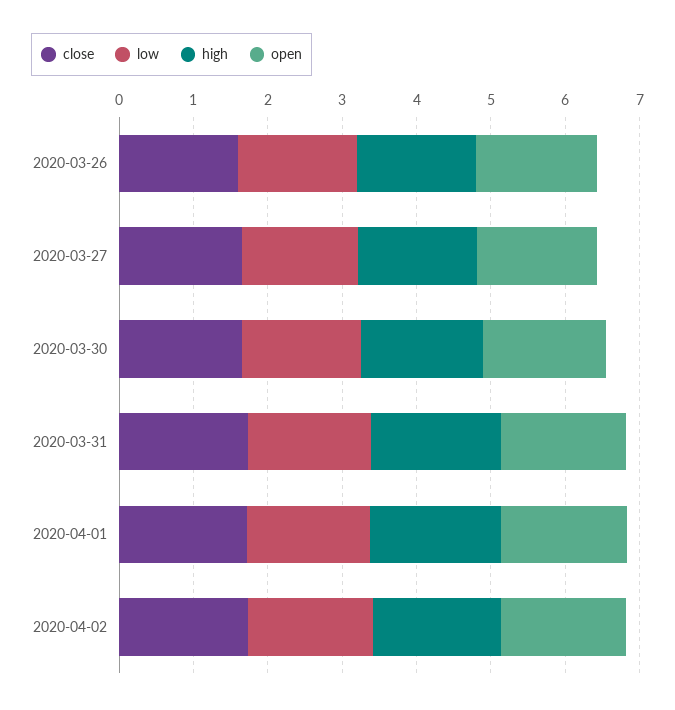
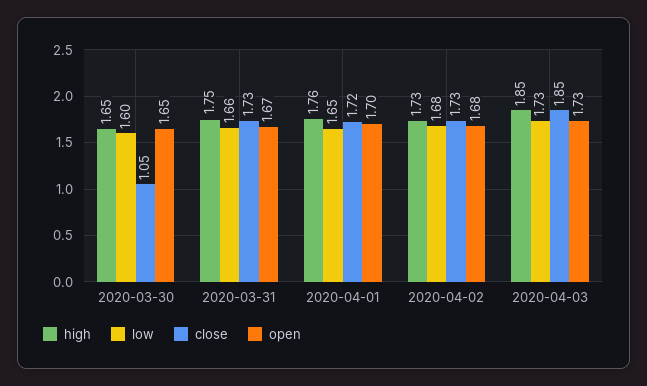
close, 2020-03-26: 1.6 -> none
low, 2020-03-26: 1.6 -> none
high, 2020-03-26: 1.6 -> none
open, 2020-03-26: 1.6 -> none
close, 2020-03-27: 1.6 -> none
low, 2020-03-27: 1.6 -> none
high, 2020-03-27: 1.6 -> none
open, 2020-03-27: 1.6 -> none
close, 2020-03-30: 1.6 -> 1.05
high, 2020-04-03: none -> 1.85
low, 2020-04-03: none -> 1.73
close, 2020-04-03: none -> 1.85
open, 2020-04-03: none -> 1.73

